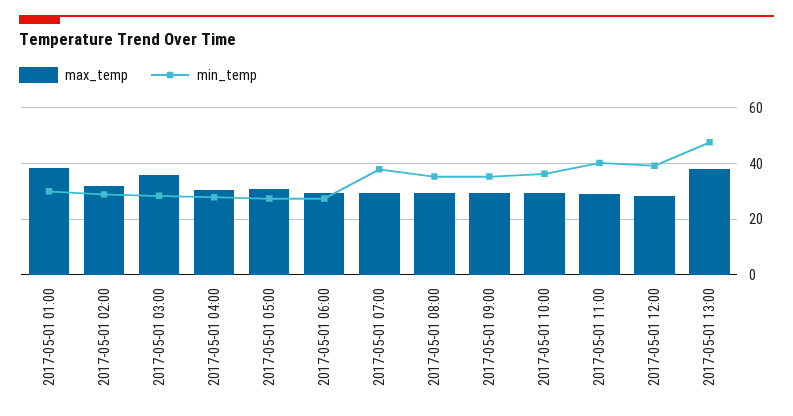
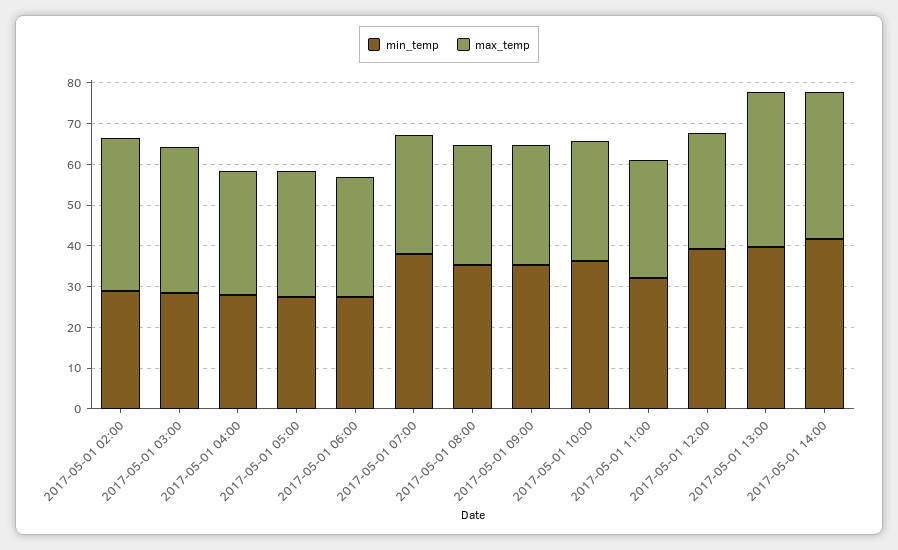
max_temp, 2017-05-01 01:00: 37.5 -> none
min_temp, 2017-05-01 01:00: 30 -> none
max_temp, 2017-05-01 02:00: 32.5 -> 38
min_temp, 2017-05-01 11:00: 40 -> 32
min_temp, 2017-05-01 13:00: 47.5 -> 40
min_temp, 2017-05-01 14:00: none -> 42
max_temp, 2017-05-01 14:00: none -> 36

